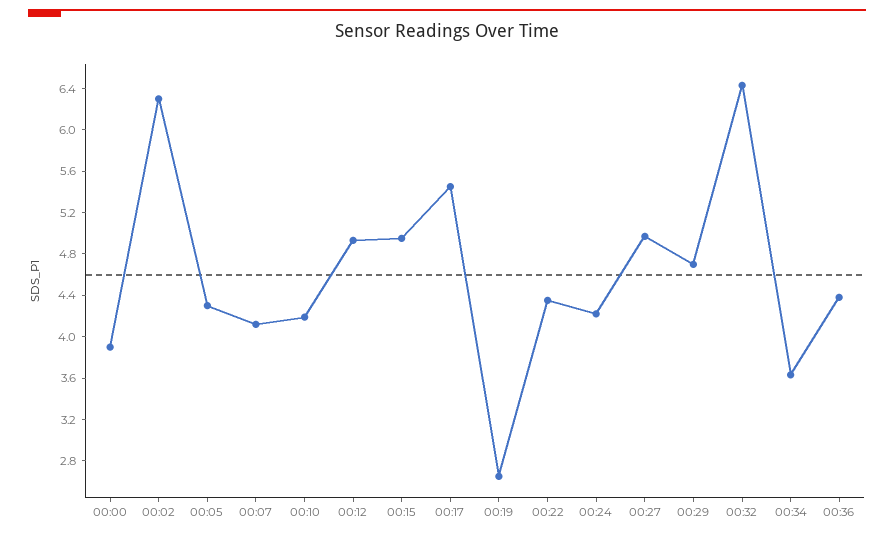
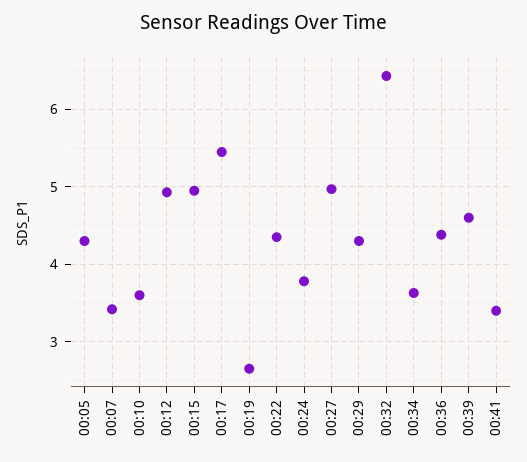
00:00: 3.9 -> none
00:02: 6.3 -> none
00:07: 4.1 -> 3.4
00:10: 4.2 -> 3.6
00:24: 4.2 -> 3.8
00:29: 4.7 -> 4.3
00:39: none -> 4.6
00:41: none -> 3.4

